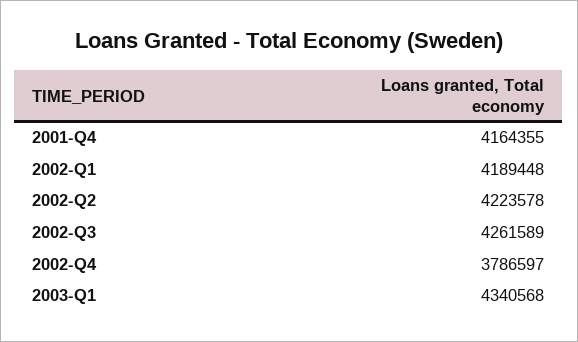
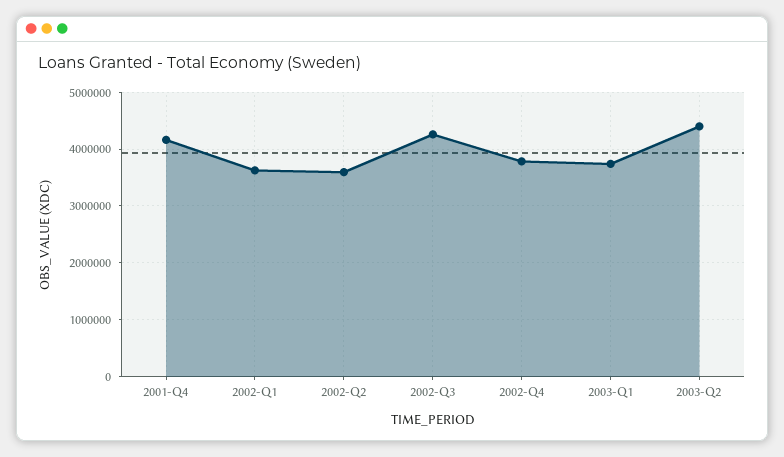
2002-Q1: 4189448 -> 3600000
2002-Q2: 4223578 -> 3600000
2003-Q1: 4340568 -> 3800000
2003-Q2: none -> 4400000

